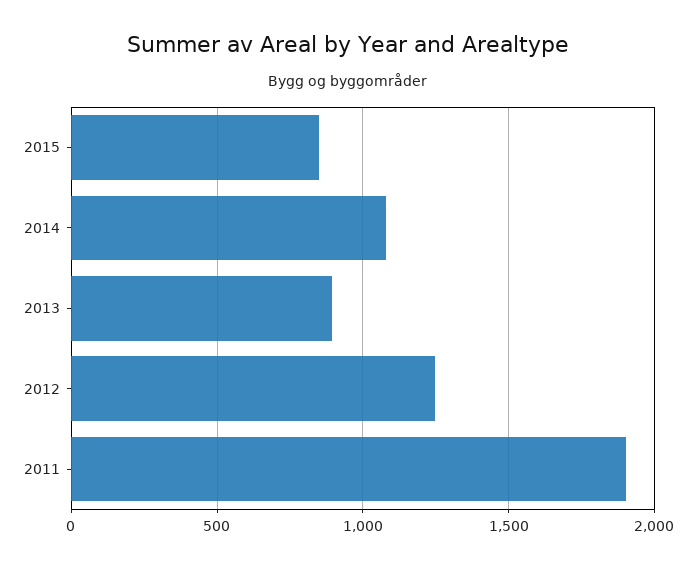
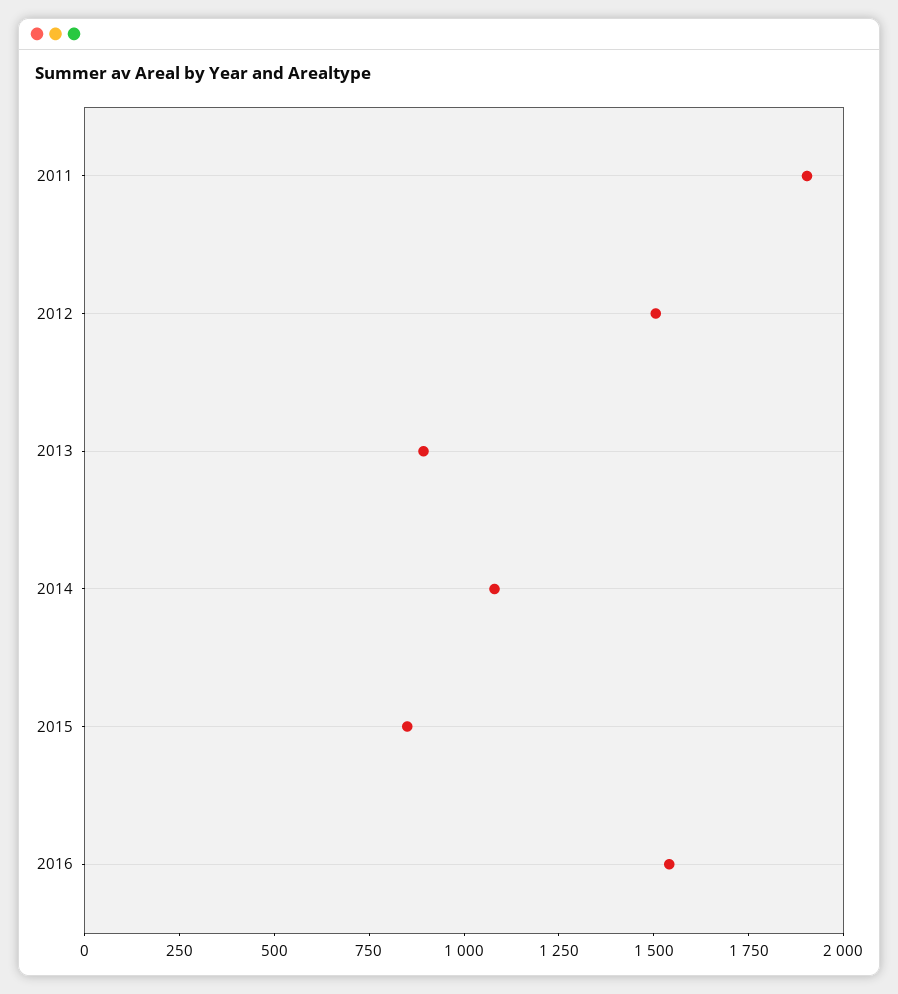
2012: 1250 -> 1500
2016: none -> 1550

